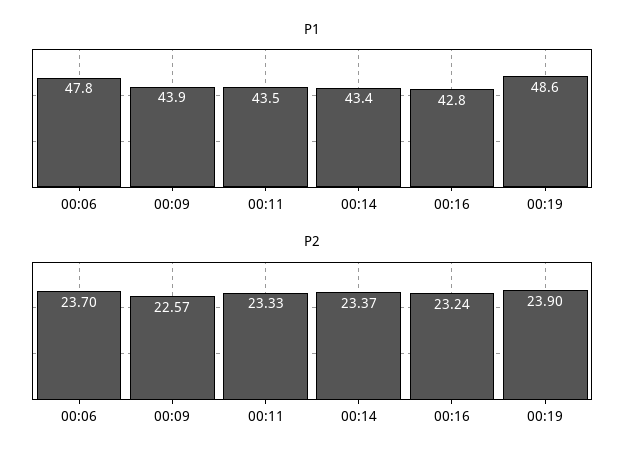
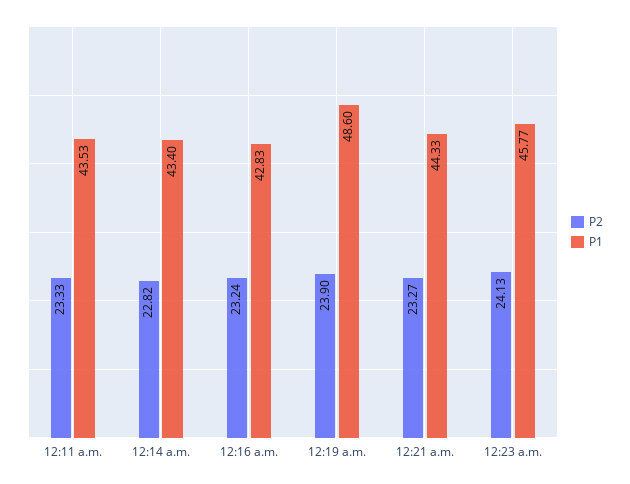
P1, 00:06: 47.8 -> none
P1, 00:09: 43.9 -> none
P2, 00:06: 23.7 -> none
P2, 00:09: 22.57 -> none
P2, 00:14: 23.37 -> 22.82
P2, 12:21 a.m.: none -> 23.27
P1, 12:21 a.m.: none -> 44.33
P2, 12:23 a.m.: none -> 24.13
P1, 12:23 a.m.: none -> 45.77

